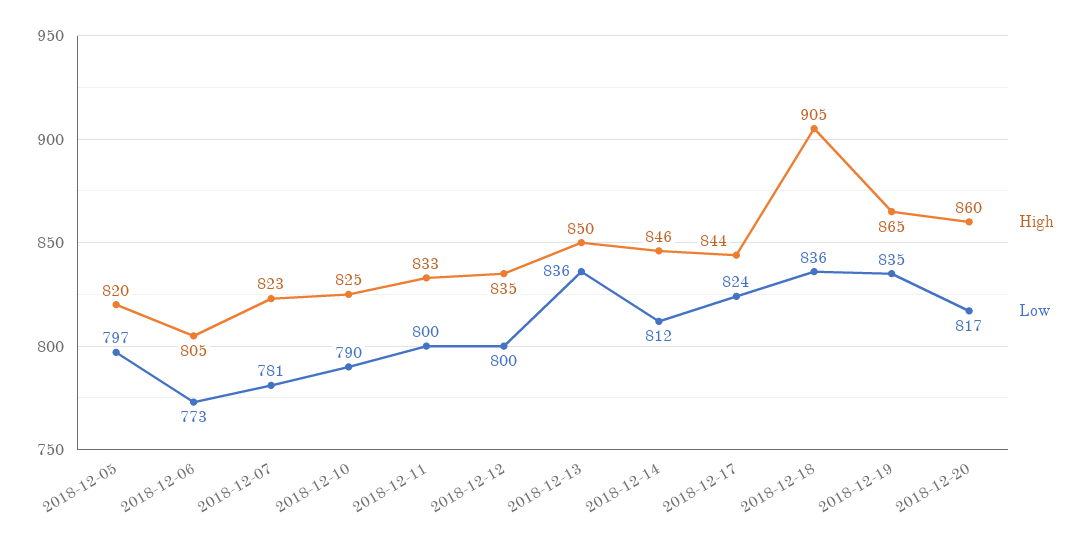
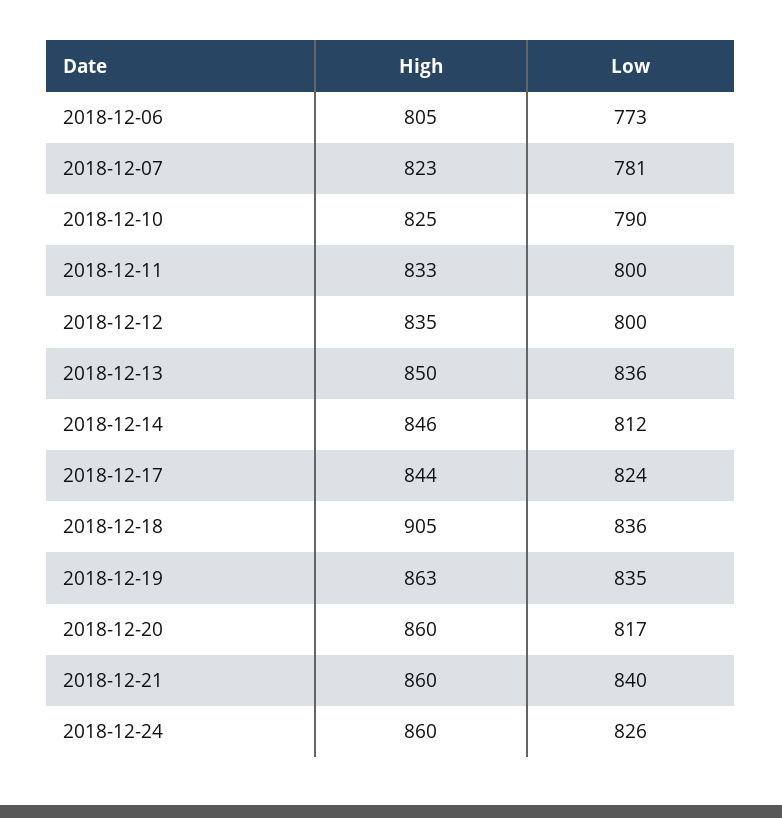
High, 2018-12-05: 820 -> none
Low, 2018-12-05: 797 -> none
High, 2018-12-19: 865 -> 863
High, 2018-12-21: none -> 860
Low, 2018-12-21: none -> 840
High, 2018-12-24: none -> 860
Low, 2018-12-24: none -> 826

